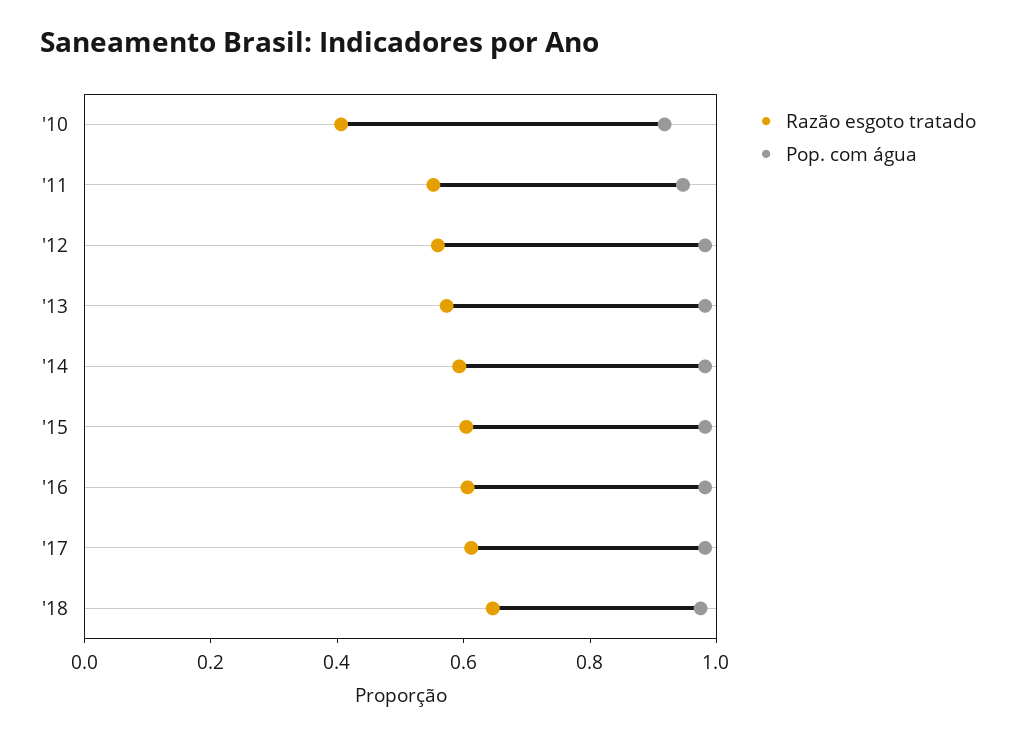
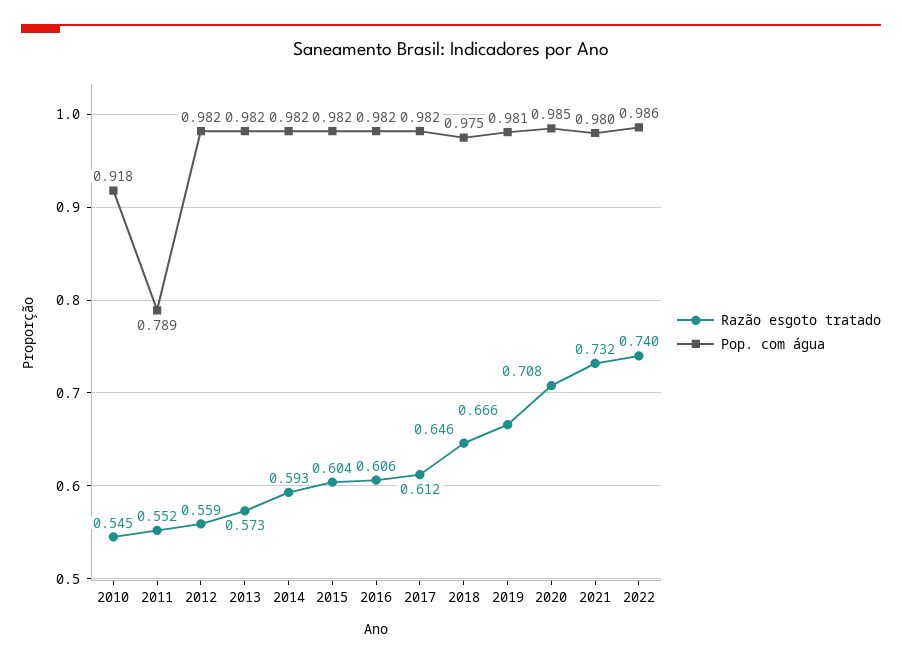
Razão esgoto tratado, '10: 0.4 -> 0.545
Pop. com água, '11: 0.95 -> 0.789
Razão esgoto tratado, 2019: none -> 0.666
Pop. com água, 2019: none -> 0.981
Razão esgoto tratado, 2020: none -> 0.708
Pop. com água, 2020: none -> 0.985
Razão esgoto tratado, 2021: none -> 0.732
Pop. com água, 2021: none -> 0.98
Razão esgoto tratado, 2022: none -> 0.74
Pop. com água, 2022: none -> 0.986

